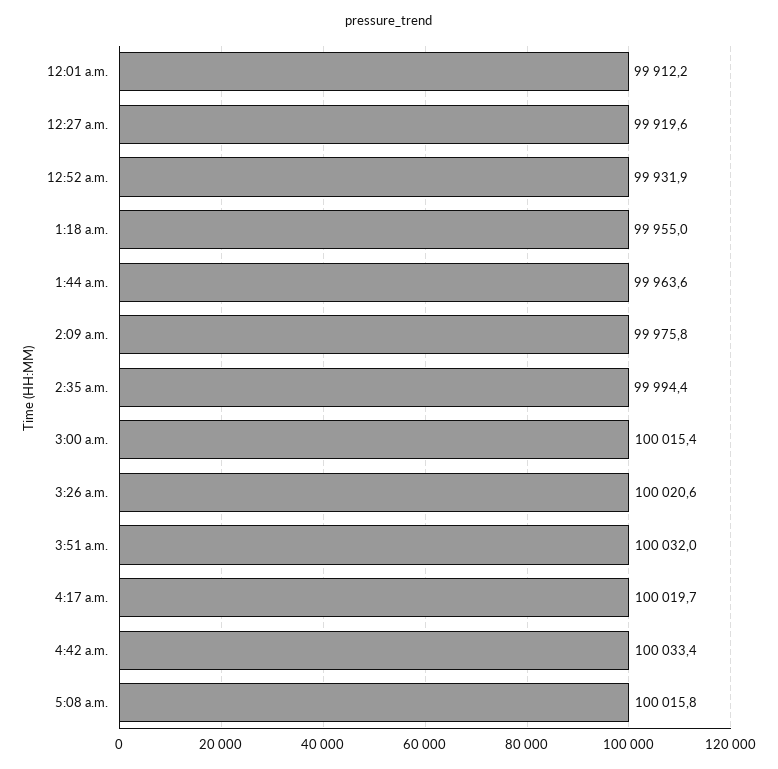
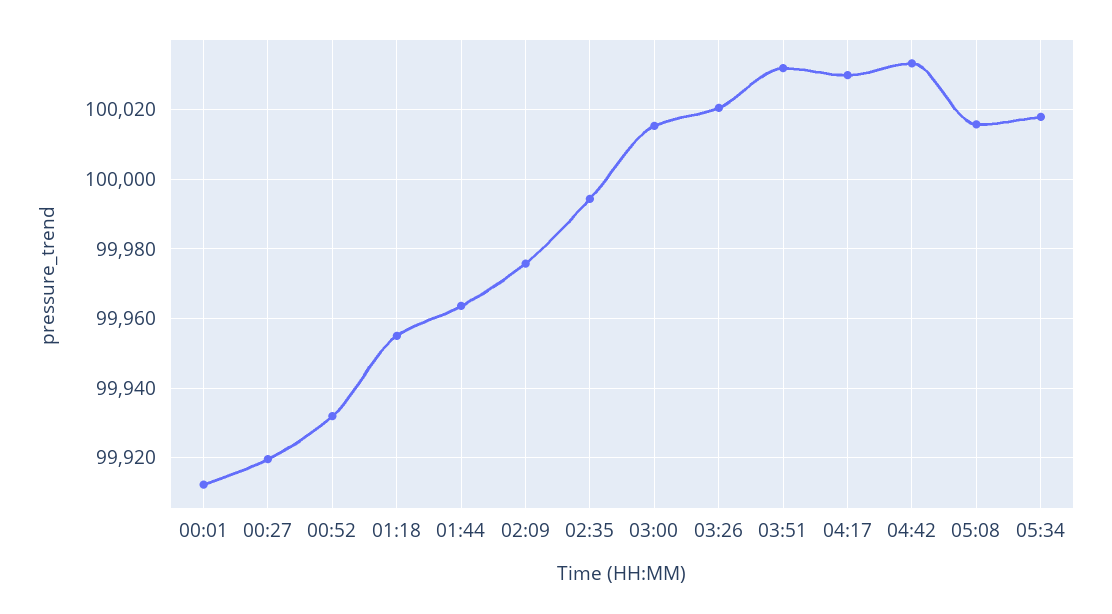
4:17 a.m.: 100019.7 -> 100030
05:34: none -> 100018

